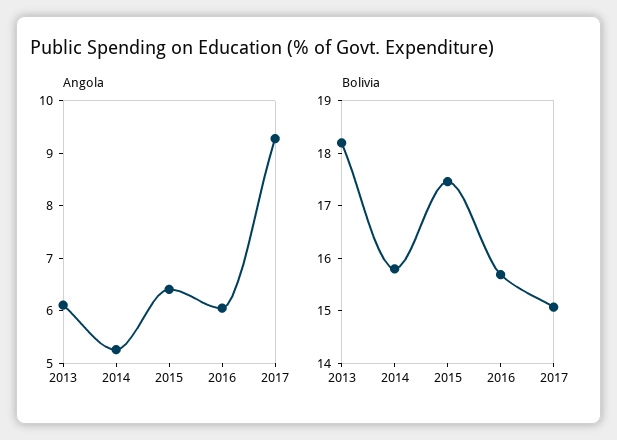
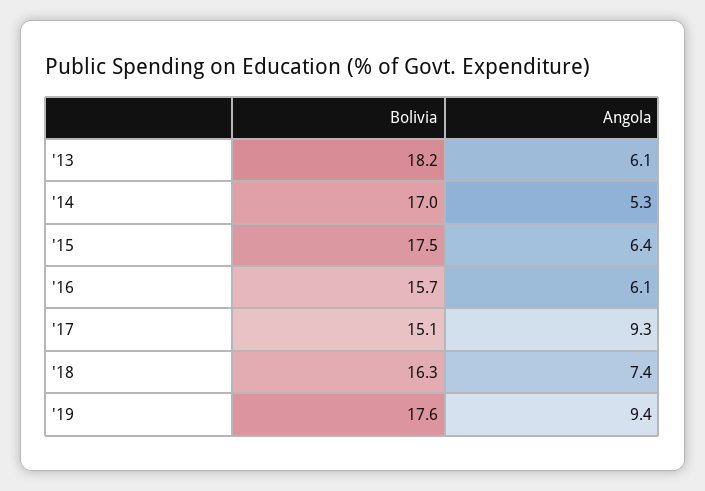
Bolivia, 2014: 15.8 -> 17
Bolivia, '18: none -> 16.3
Angola, '18: none -> 7.4
Bolivia, '19: none -> 17.6
Angola, '19: none -> 9.4

